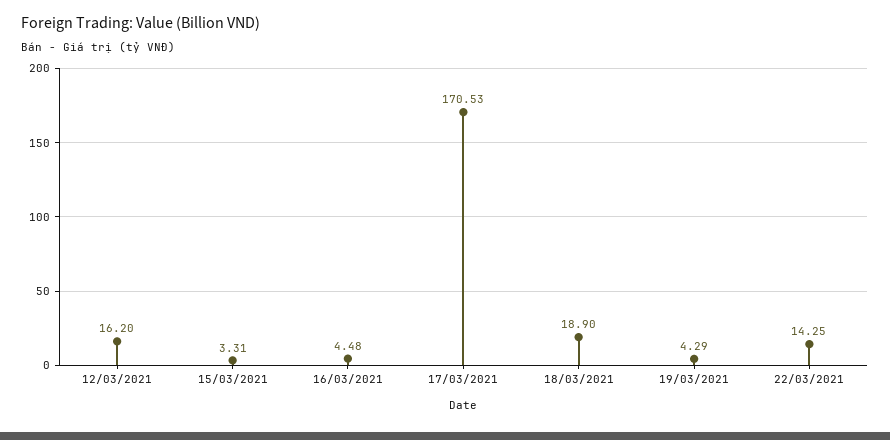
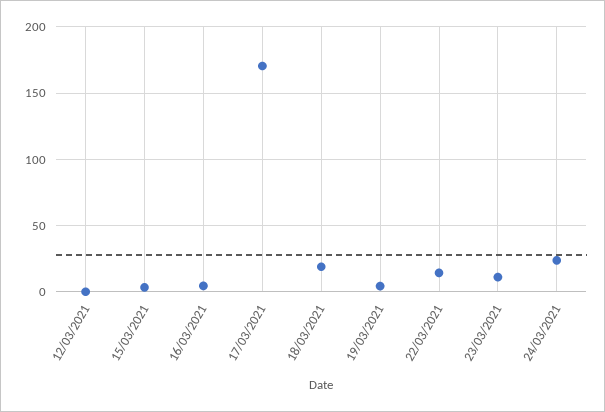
12/03/2021: 16.2 -> 0
23/03/2021: none -> 10
24/03/2021: none -> 25

